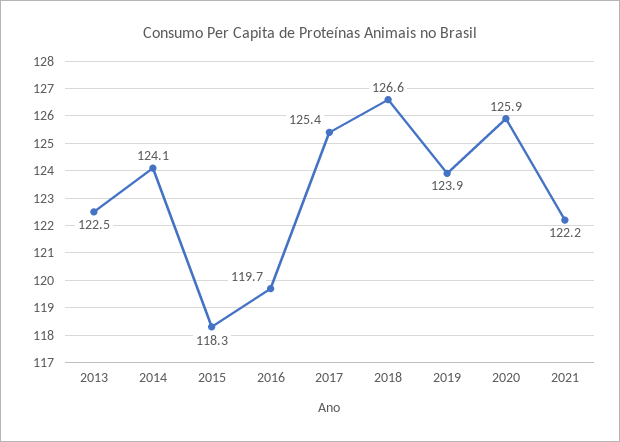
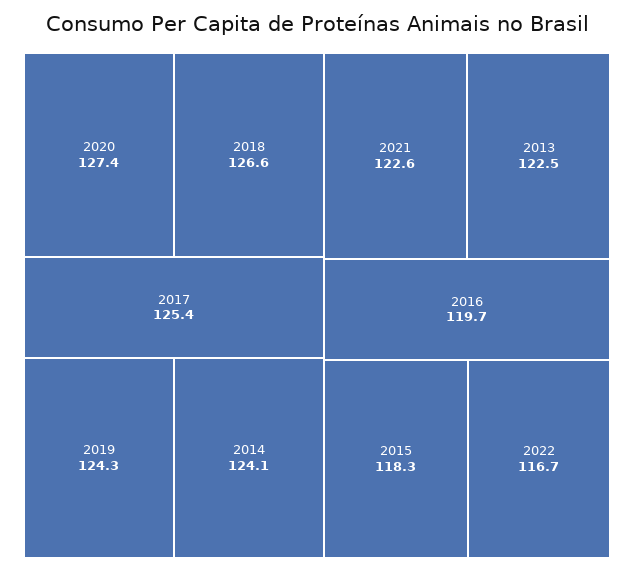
2019: 123.9 -> 124.3
2020: 125.9 -> 127.4
2021: 122.2 -> 122.6
2022: none -> 116.7

